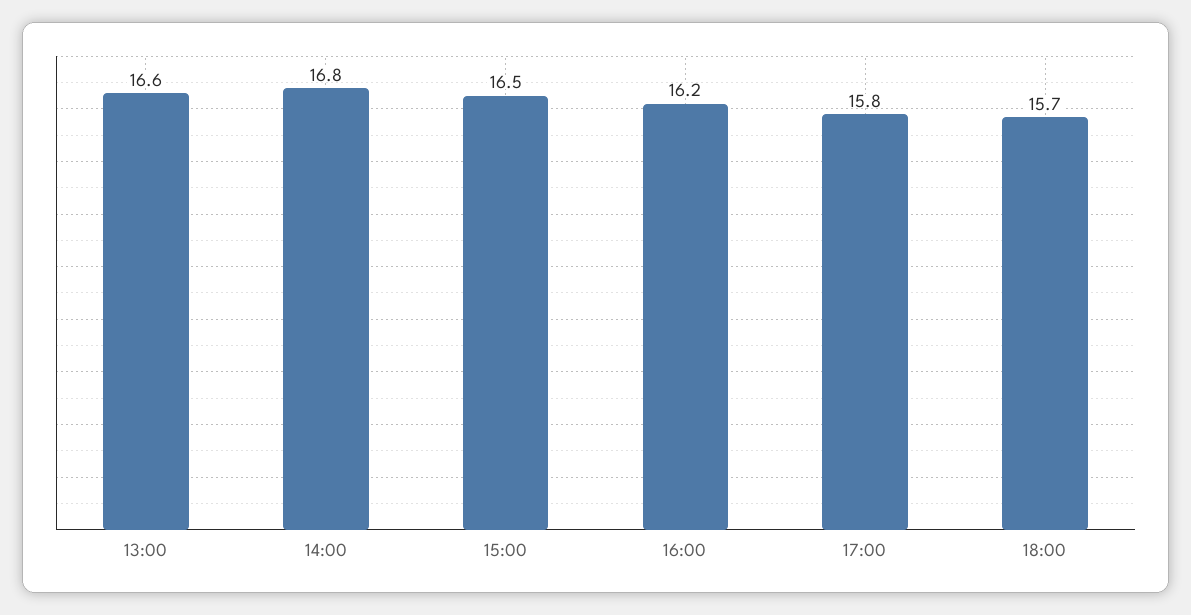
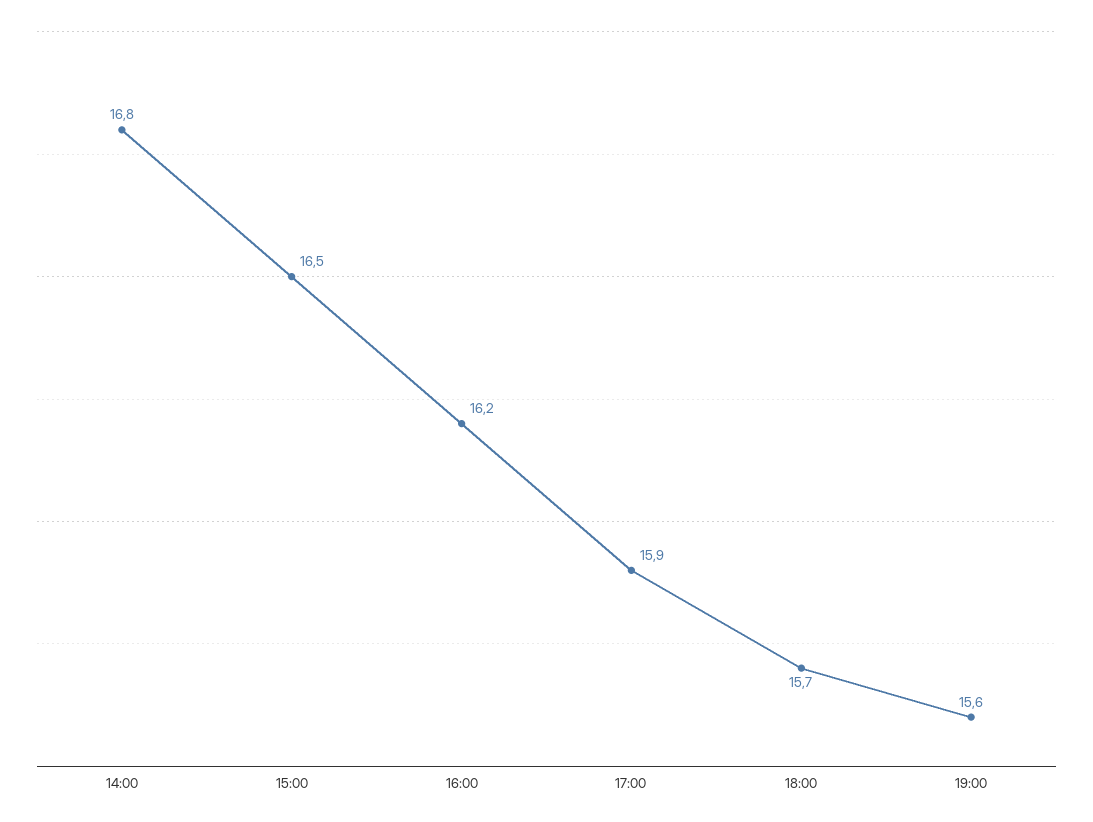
13:00: 16.6 -> none
17:00: 15.8 -> 15.9
19:00: none -> 15.6

